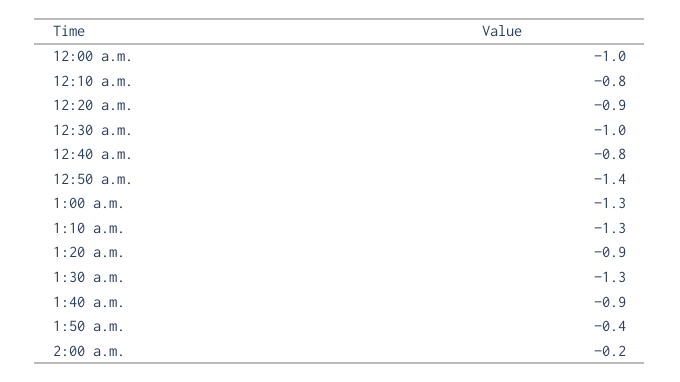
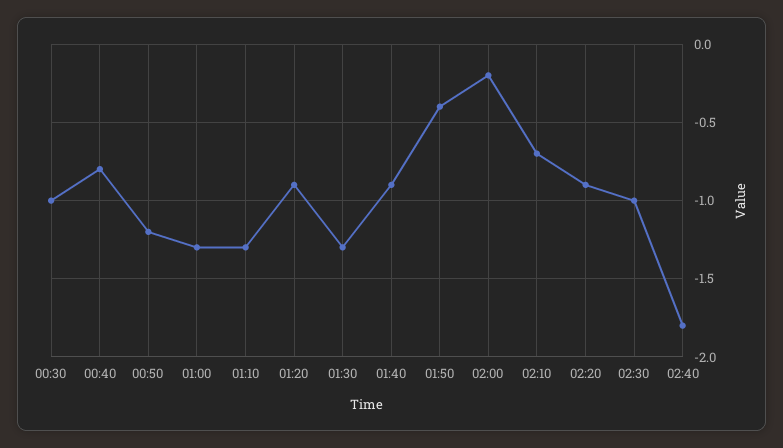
12:00 a.m.: -1 -> none
12:10 a.m.: -0.8 -> none
12:20 a.m.: -0.9 -> none
12:50 a.m.: -1.4 -> -1.2
02:10: none -> -0.7
02:20: none -> -0.9
02:30: none -> -1
02:40: none -> -1.8

